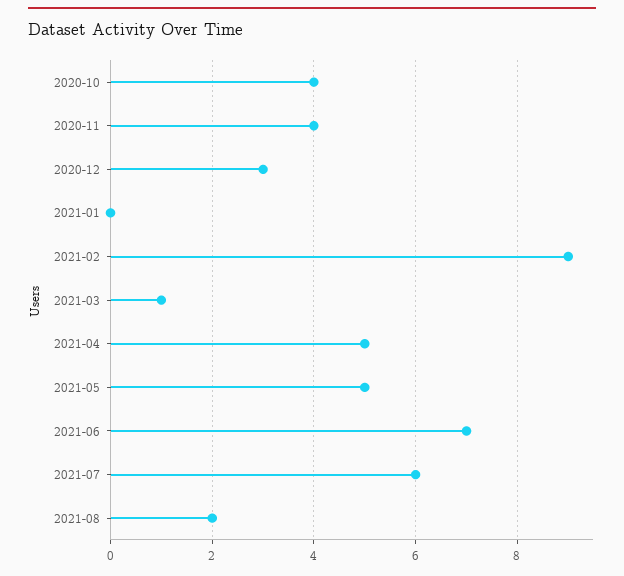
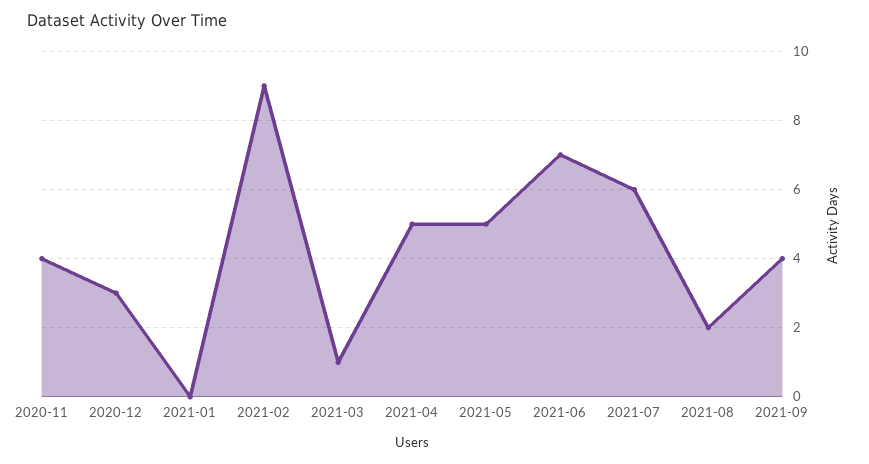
2020-10: 4 -> none
2021-09: none -> 4

